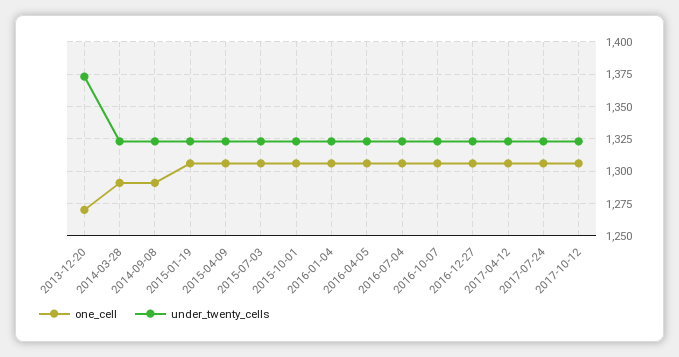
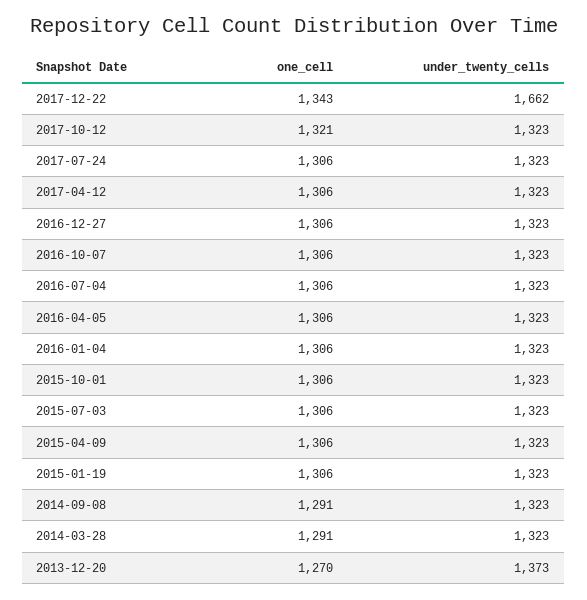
one_cell, 2017-10-12: 1305 -> 1321
one_cell, 2017-12-22: none -> 1343
under_twenty_cells, 2017-12-22: none -> 1662

